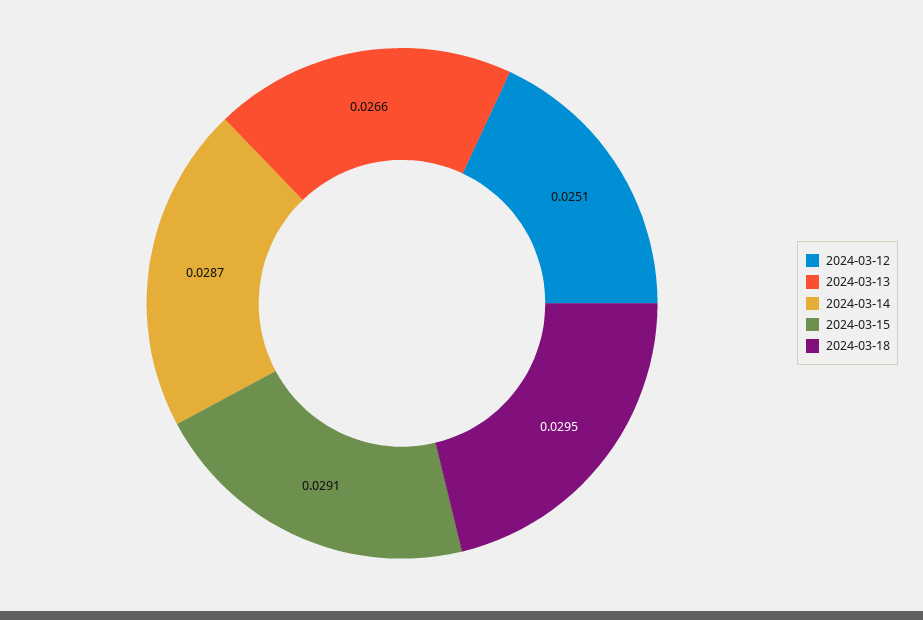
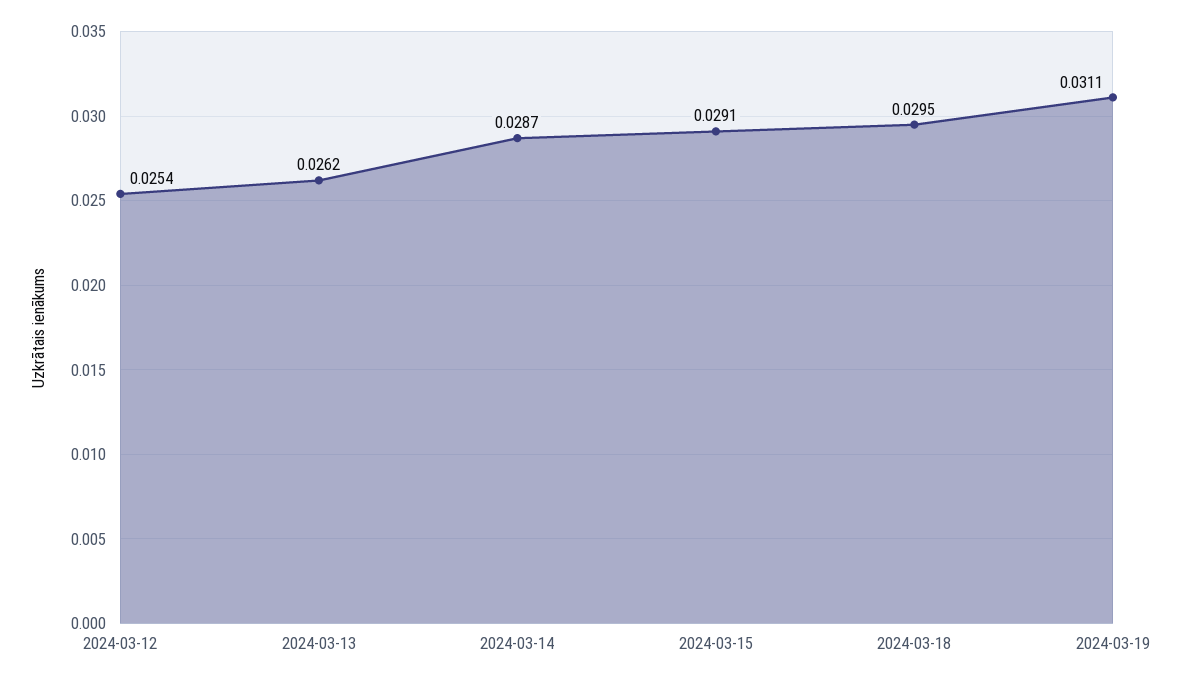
2024-03-12: 0.0251 -> 0.0254
2024-03-13: 0.0266 -> 0.0262
2024-03-19: none -> 0.0311

